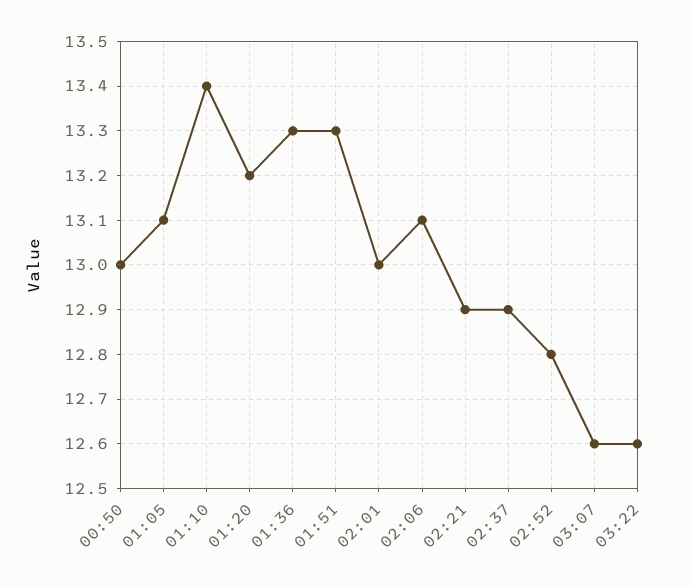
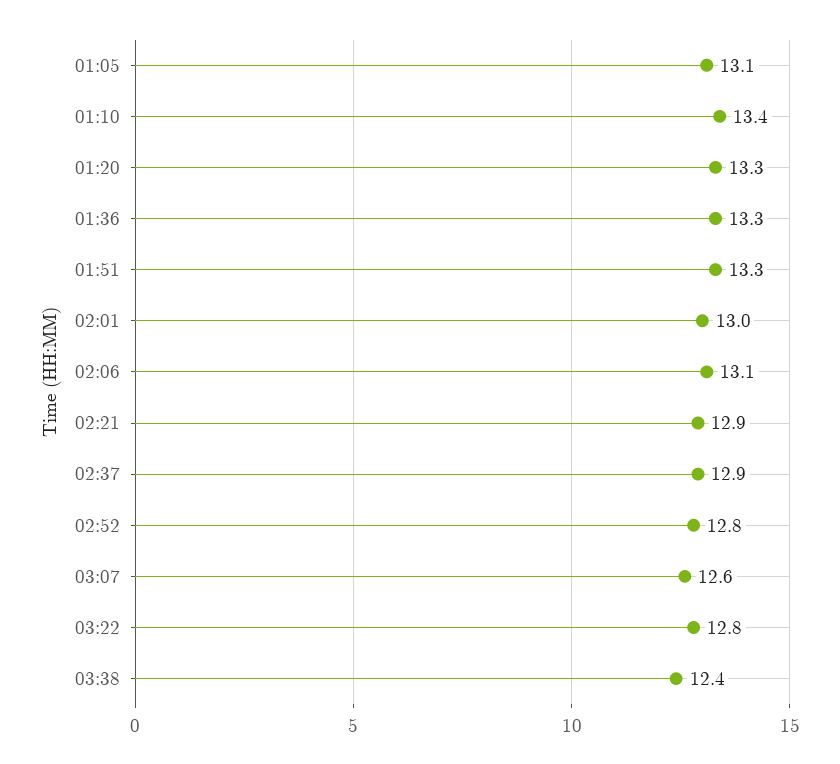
00:50: 13 -> none
01:20: 13.2 -> 13.3
03:22: 12.6 -> 12.8
03:38: none -> 12.4

